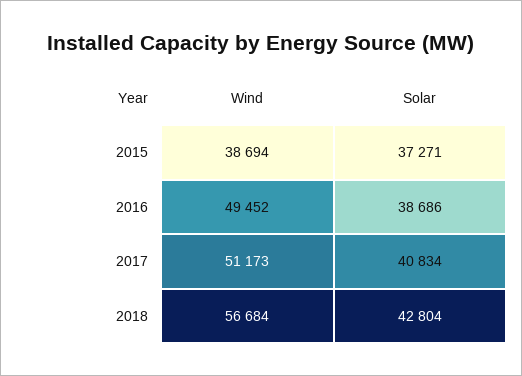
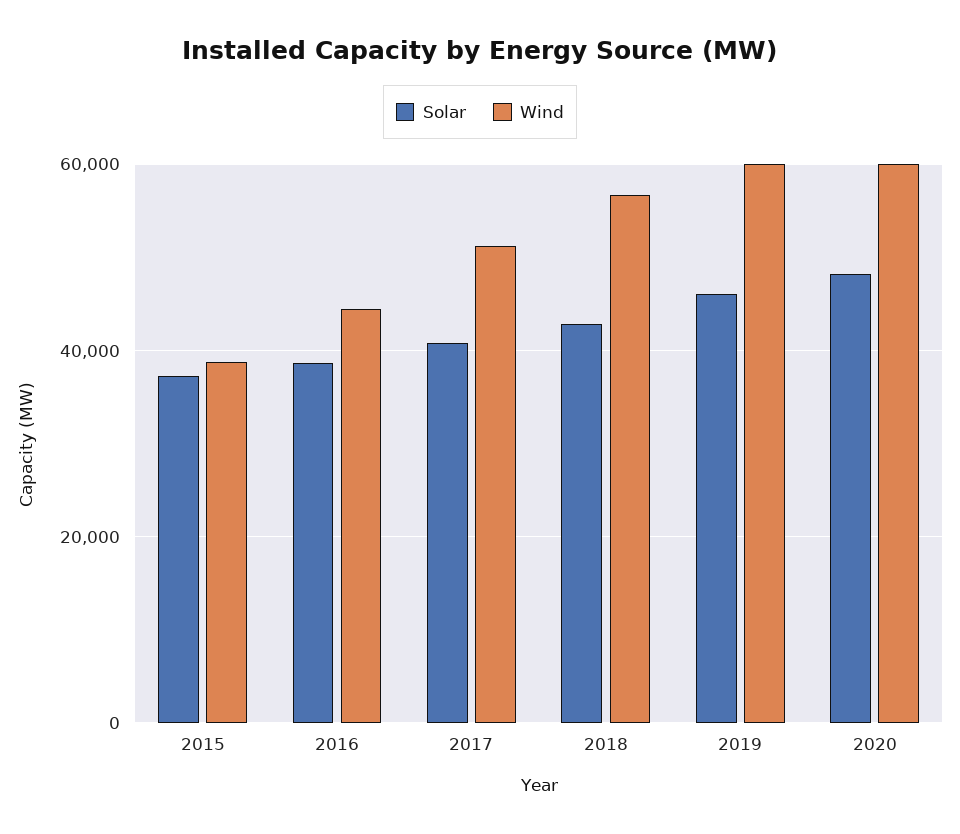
Wind, 2016: 49452 -> 44000
Solar, 2019: none -> 46000
Wind, 2019: none -> 60000
Solar, 2020: none -> 48000
Wind, 2020: none -> 60000

